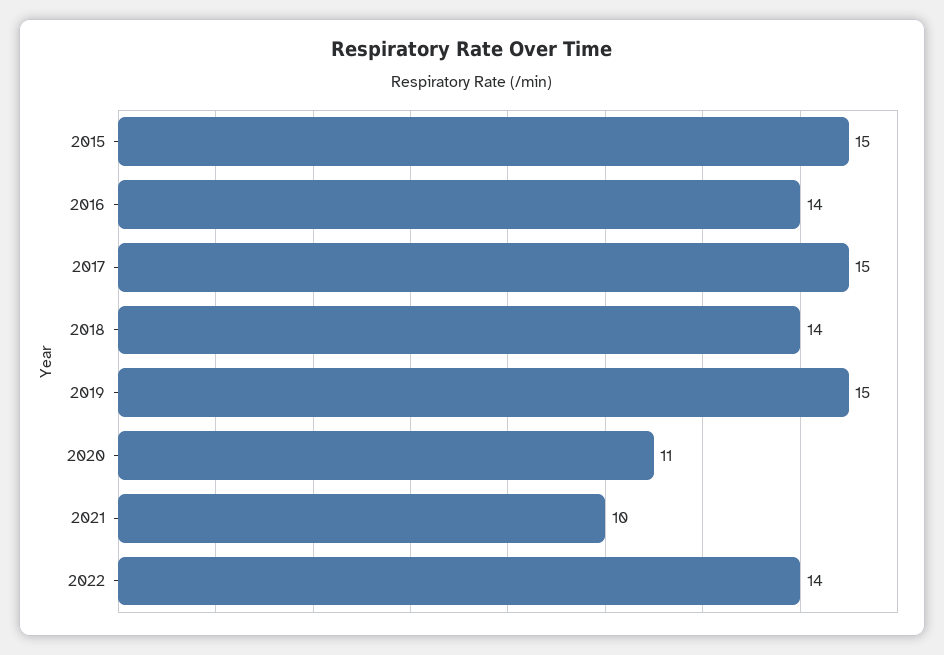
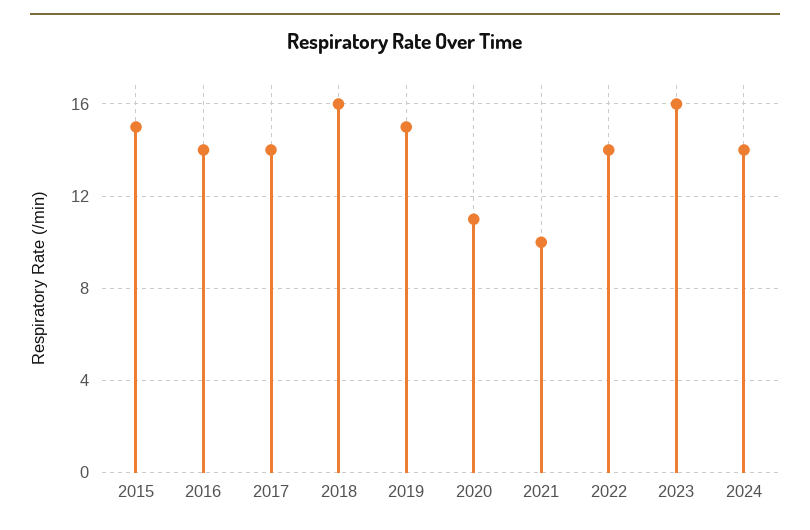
2017: 15 -> 14
2018: 14 -> 16
2023: none -> 16
2024: none -> 14

